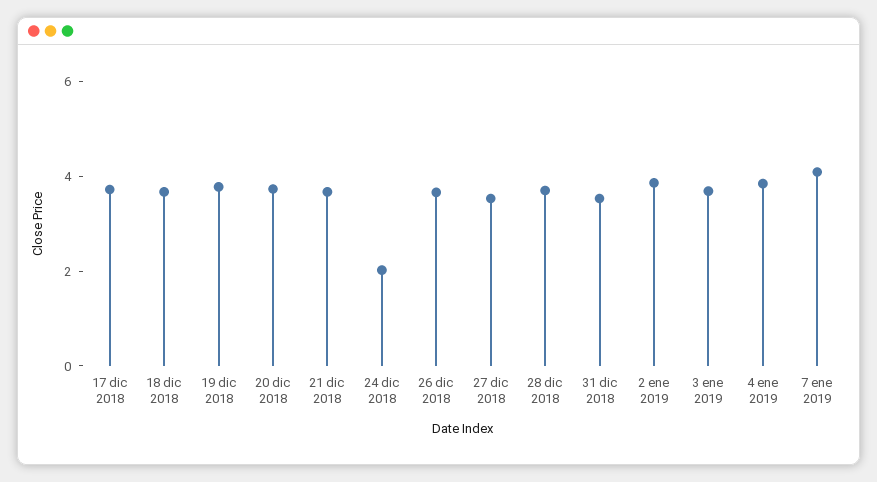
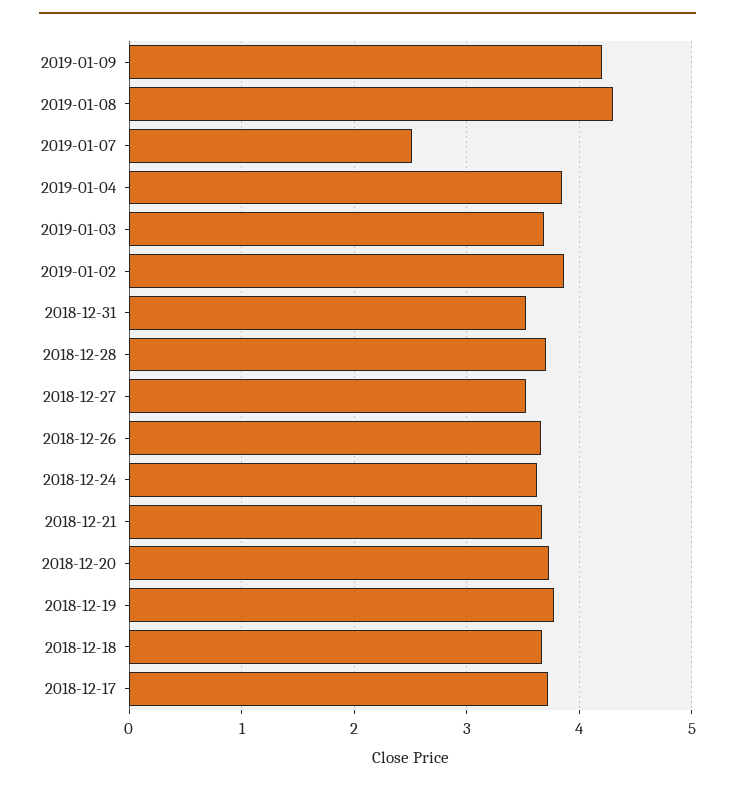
24 dic 2018: 2 -> 3.6
7 ene 2019: 4 -> 2.5
2019-01-09: none -> 4.2
2019-01-08: none -> 4.3

